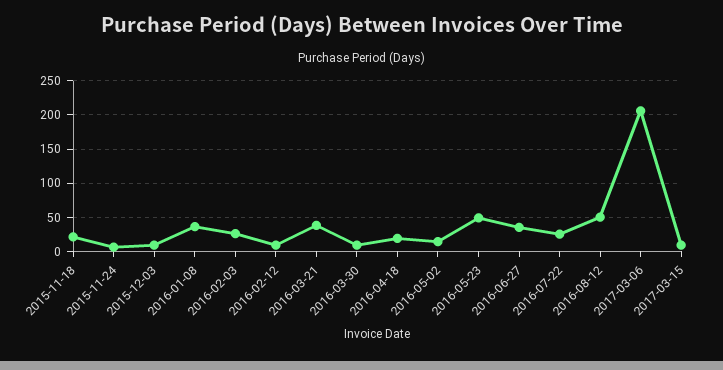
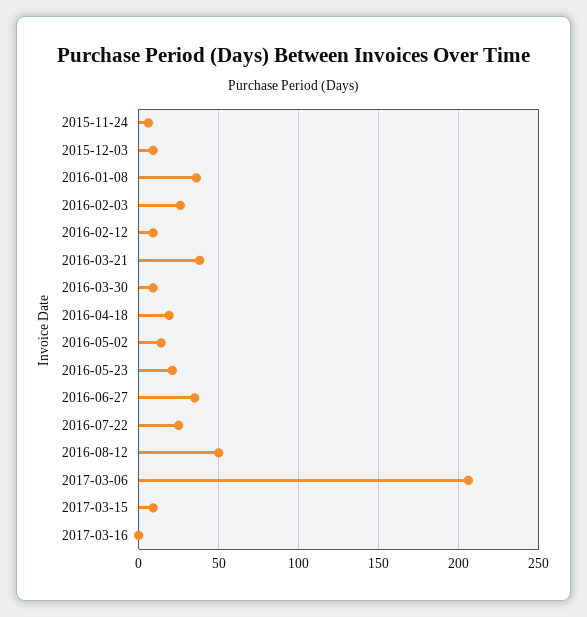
2015-11-18: 20 -> none
2016-05-23: 50 -> 20
2017-03-16: none -> 0

